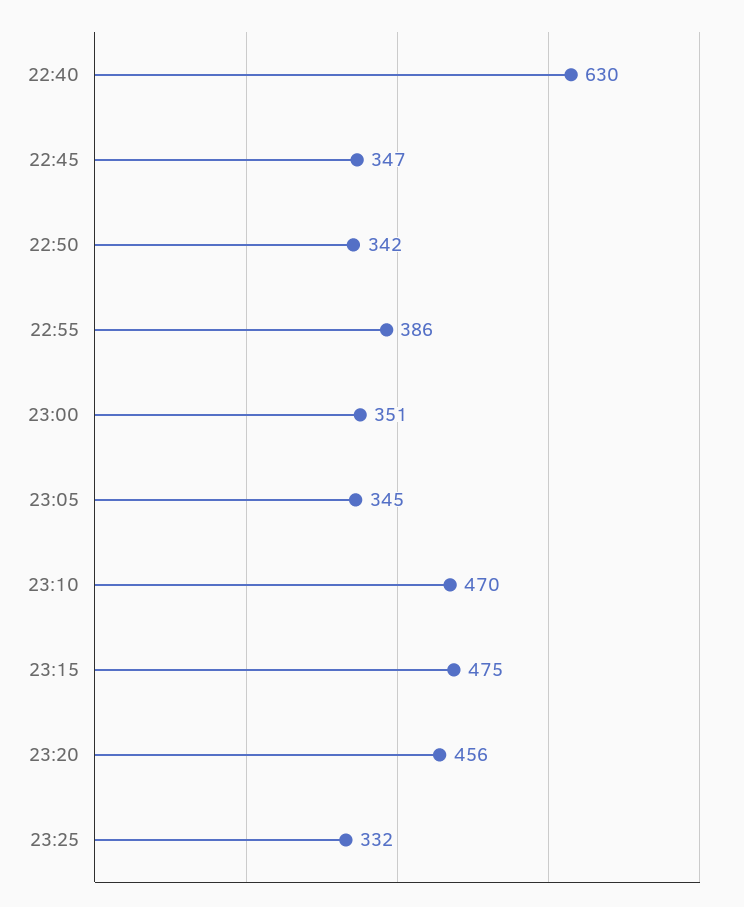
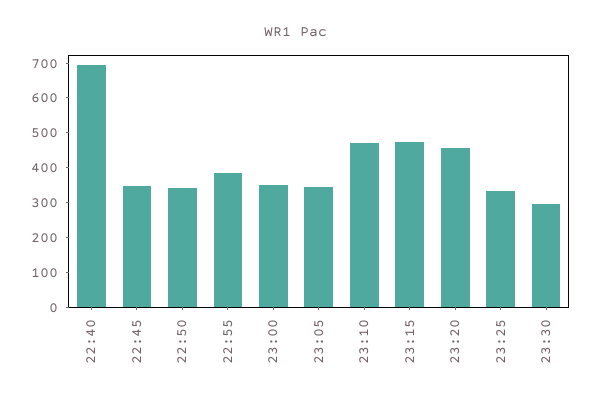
22:40: 630 -> 700
23:30: none -> 300

